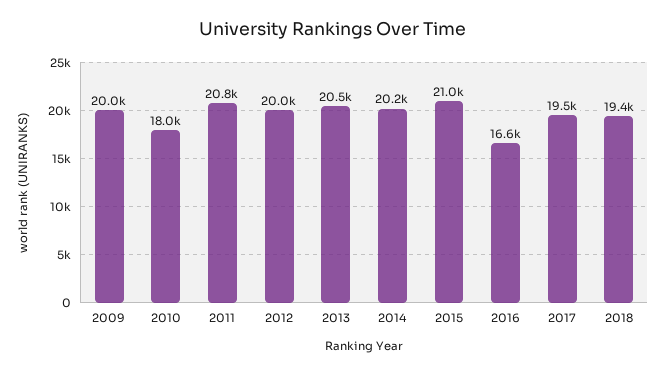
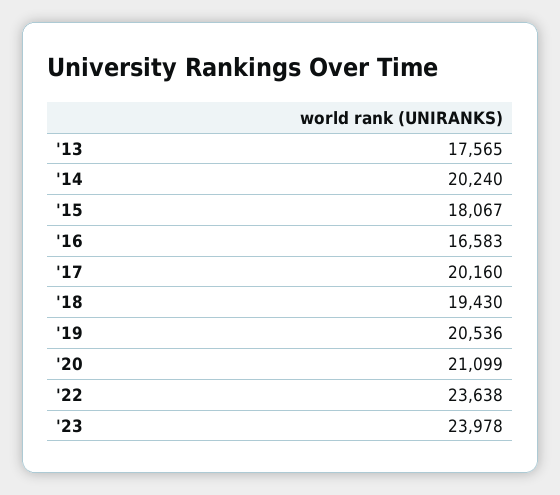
2009: 20000 -> none
2010: 18000 -> none
2011: 20800 -> none
2012: 20000 -> none
2013: 20500 -> 17565
2015: 21000 -> 18067
2017: 19500 -> 20160
'19: none -> 20536
'20: none -> 21099
'22: none -> 23638
'23: none -> 23978

